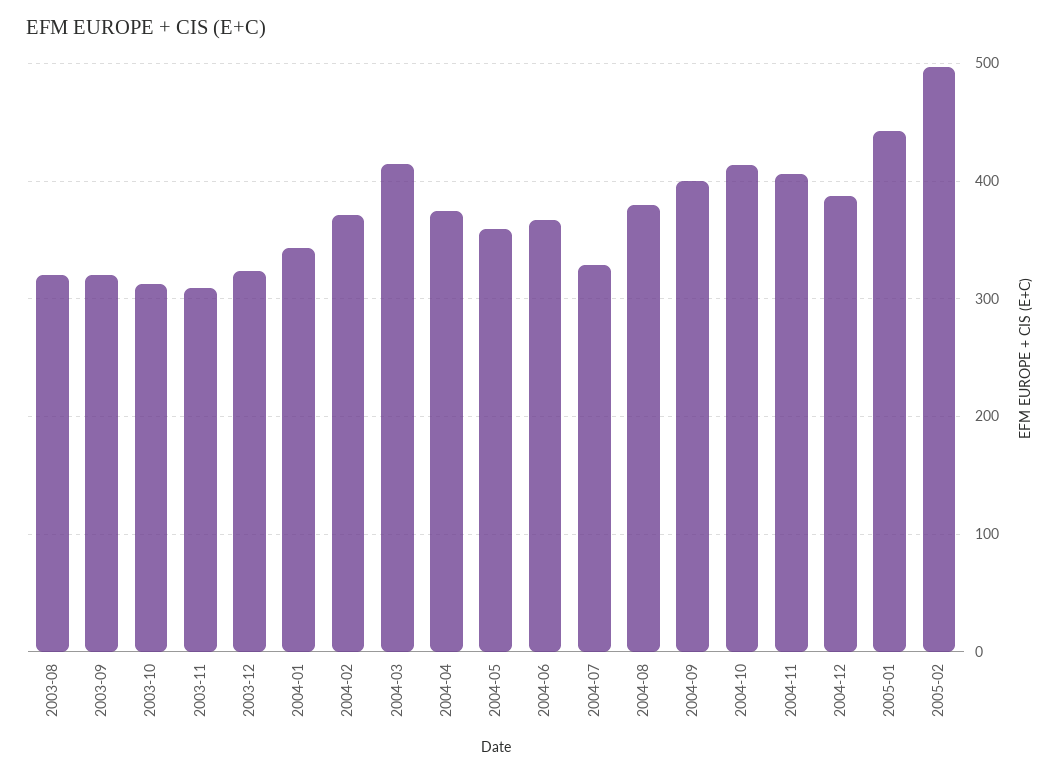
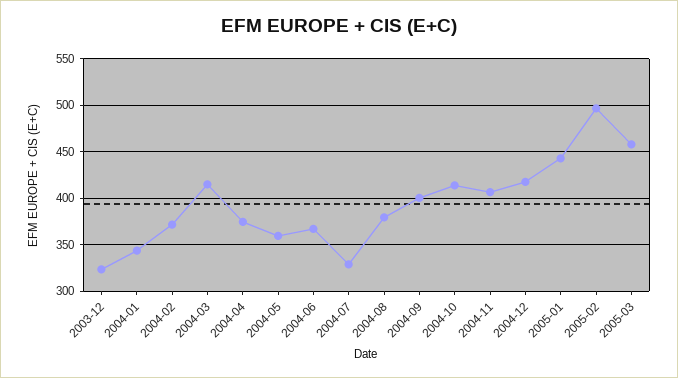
2003-08: 320 -> none
2003-09: 320 -> none
2003-10: 310 -> none
2003-11: 310 -> none
2004-12: 390 -> 420
2005-03: none -> 460

